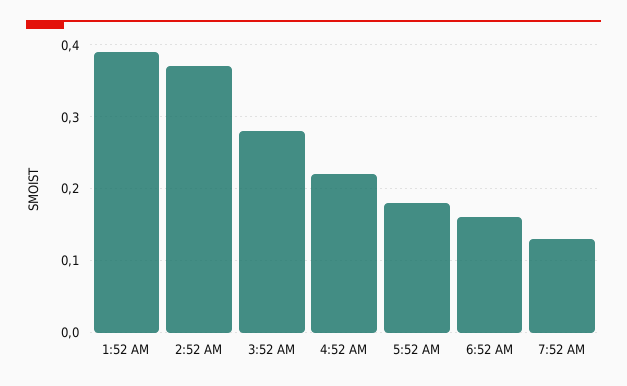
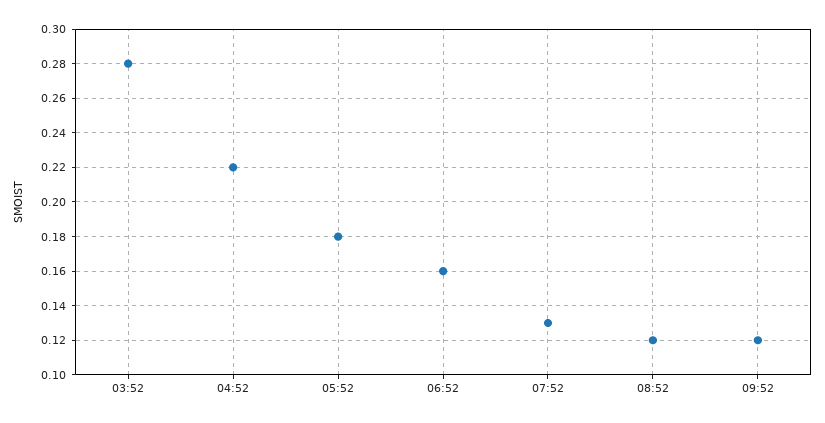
1:52 AM: 0.39 -> none
2:52 AM: 0.37 -> none
08:52: none -> 0.12
09:52: none -> 0.12

